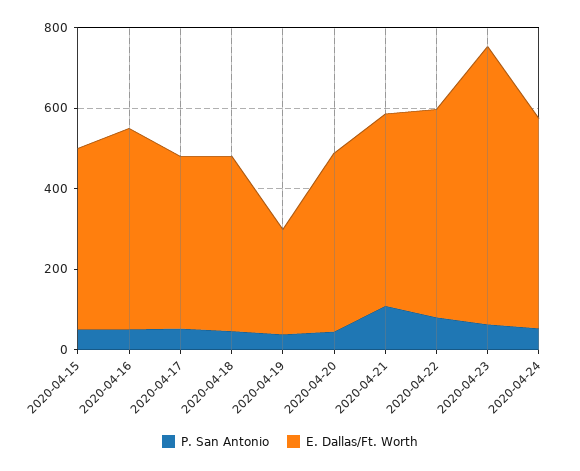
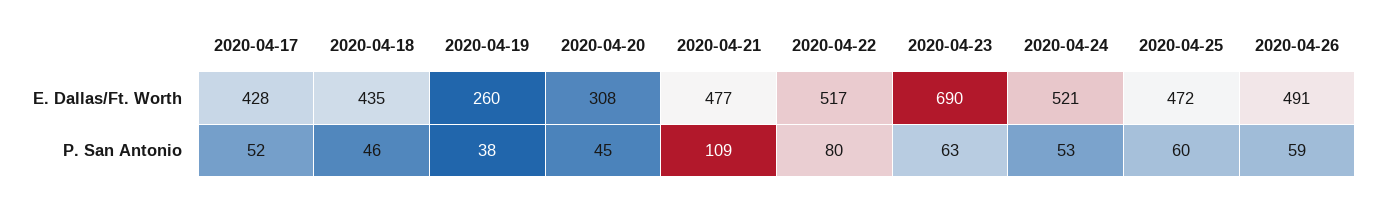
P. San Antonio, 2020-04-15: 50 -> none
E. Dallas/Ft. Worth, 2020-04-15: 450 -> none
P. San Antonio, 2020-04-16: 50 -> none
E. Dallas/Ft. Worth, 2020-04-16: 500 -> none
E. Dallas/Ft. Worth, 2020-04-20: 450 -> 308
E. Dallas/Ft. Worth, 2020-04-25: none -> 472
E. Dallas/Ft. Worth, 2020-04-26: none -> 491
P. San Antonio, 2020-04-25: none -> 60
P. San Antonio, 2020-04-26: none -> 59

